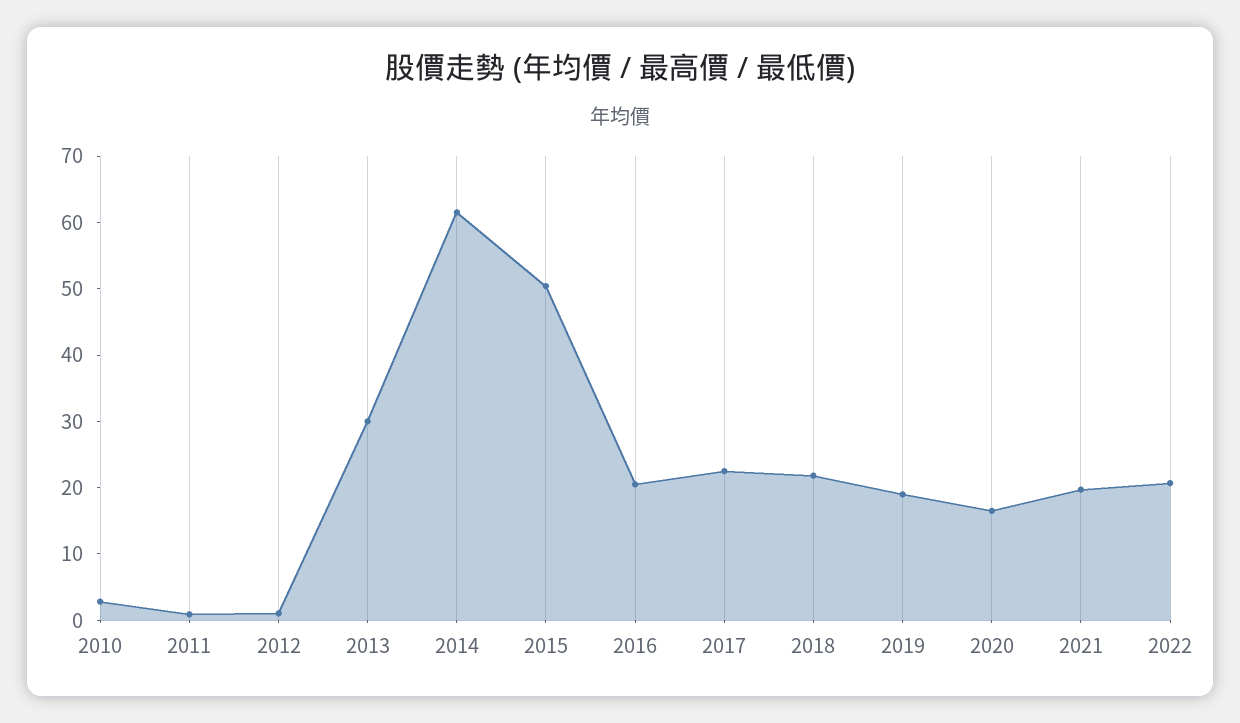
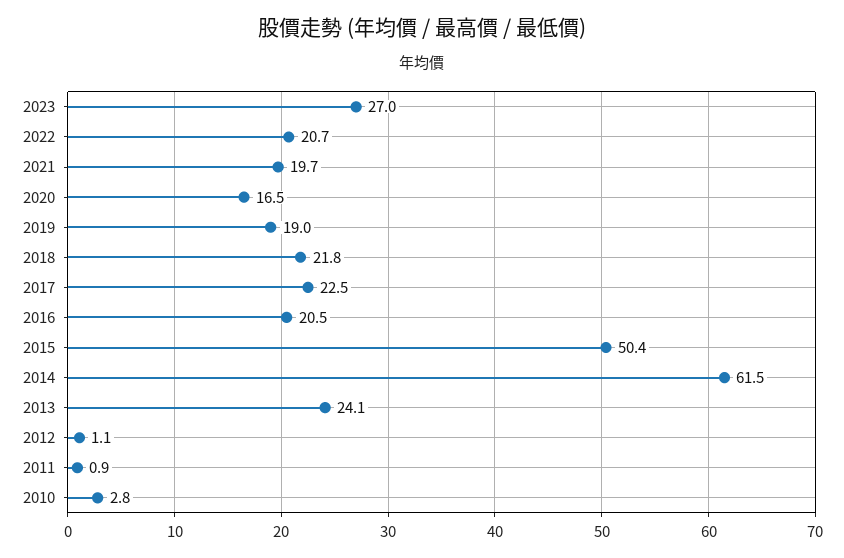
2013: 30 -> 24.1
2023: none -> 27

